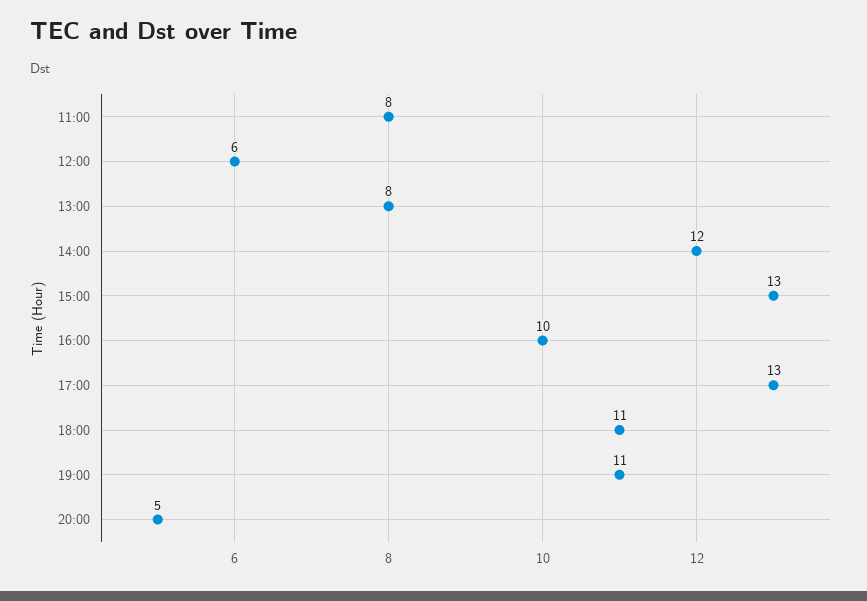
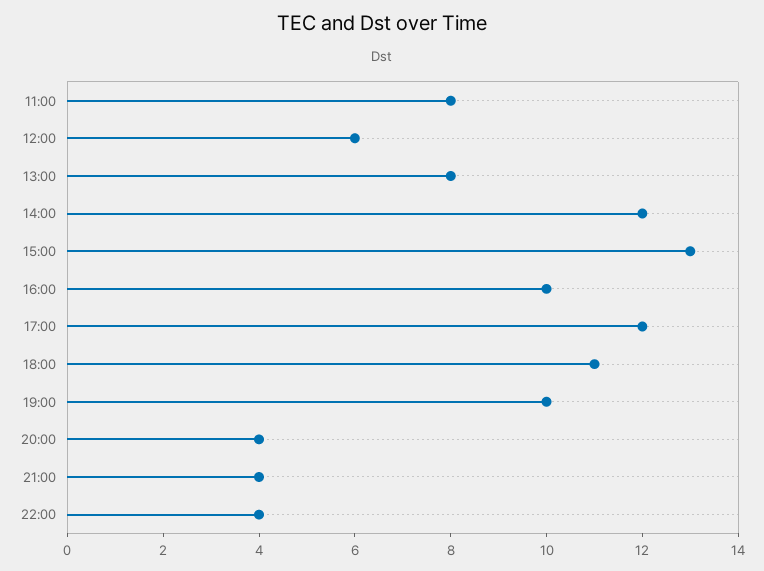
17:00: 13 -> 12
19:00: 11 -> 10
20:00: 5 -> 4
21:00: none -> 4
22:00: none -> 4

